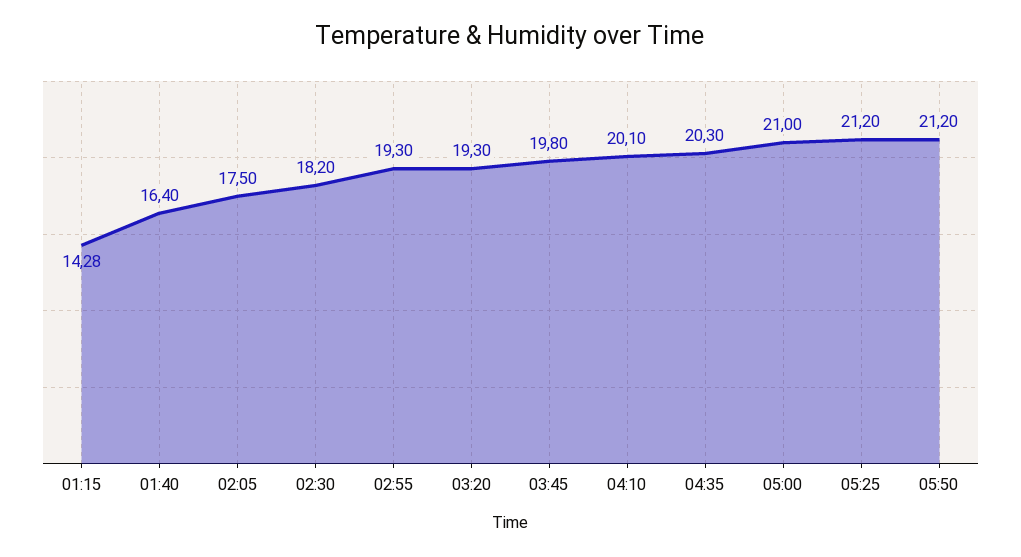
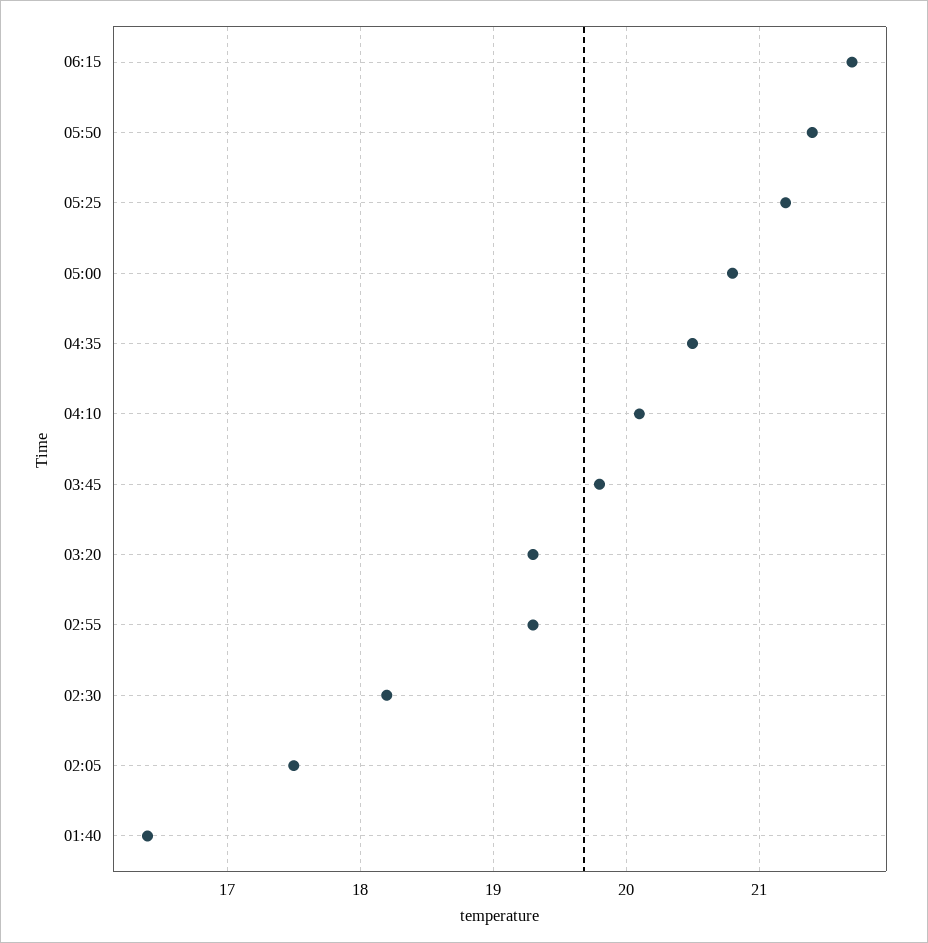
01:15: 14.28 -> none
04:35: 20.3 -> 20.5
05:00: 21 -> 20.8
05:50: 21.2 -> 21.4
06:15: none -> 21.7

